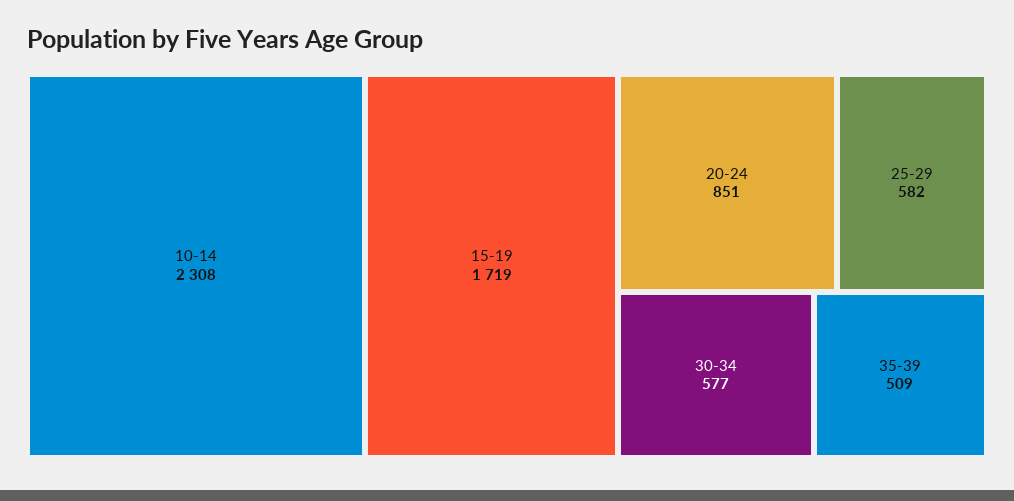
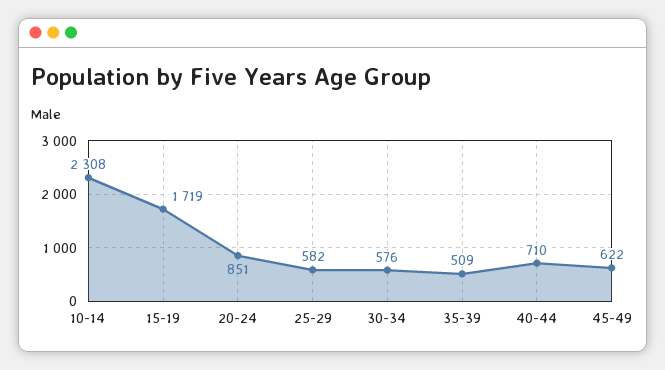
30-34: 577 -> 576
40-44: none -> 710
45-49: none -> 622

